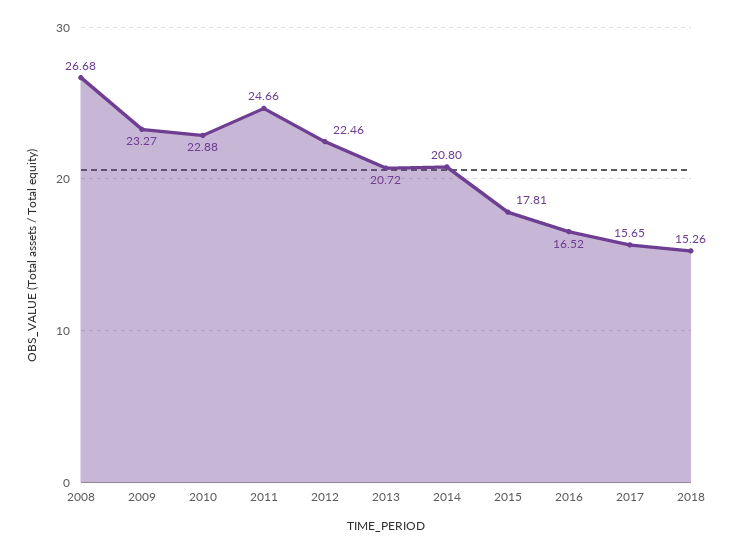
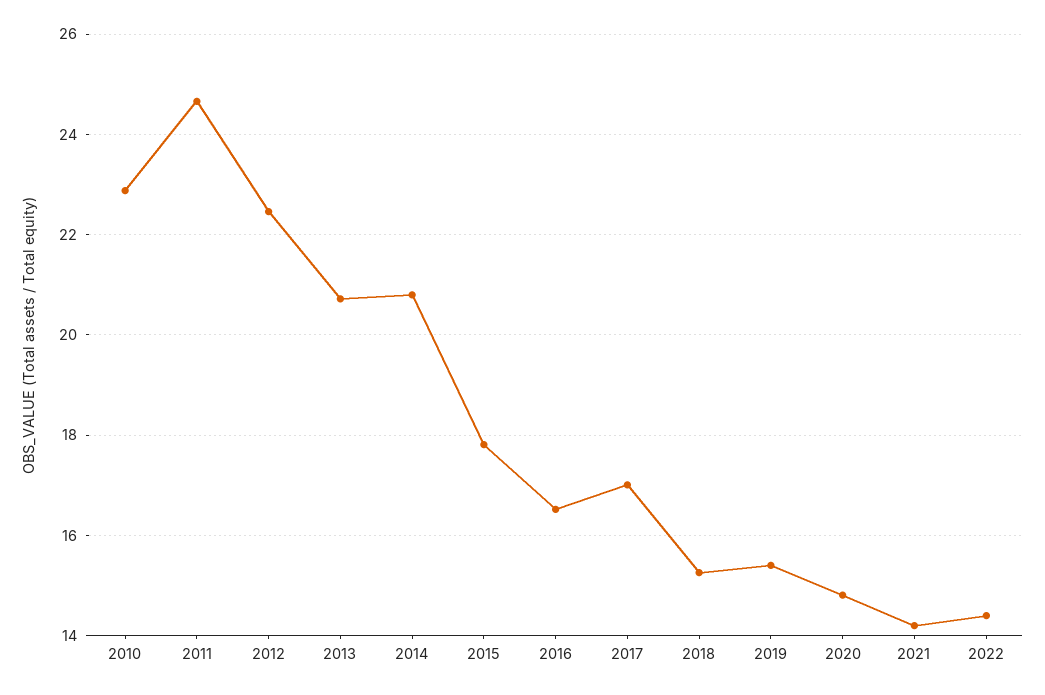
2008: 26.68 -> none
2009: 23.27 -> none
2017: 15.65 -> 17
2019: none -> 15.4
2020: none -> 14.8
2021: none -> 14.2
2022: none -> 14.4

